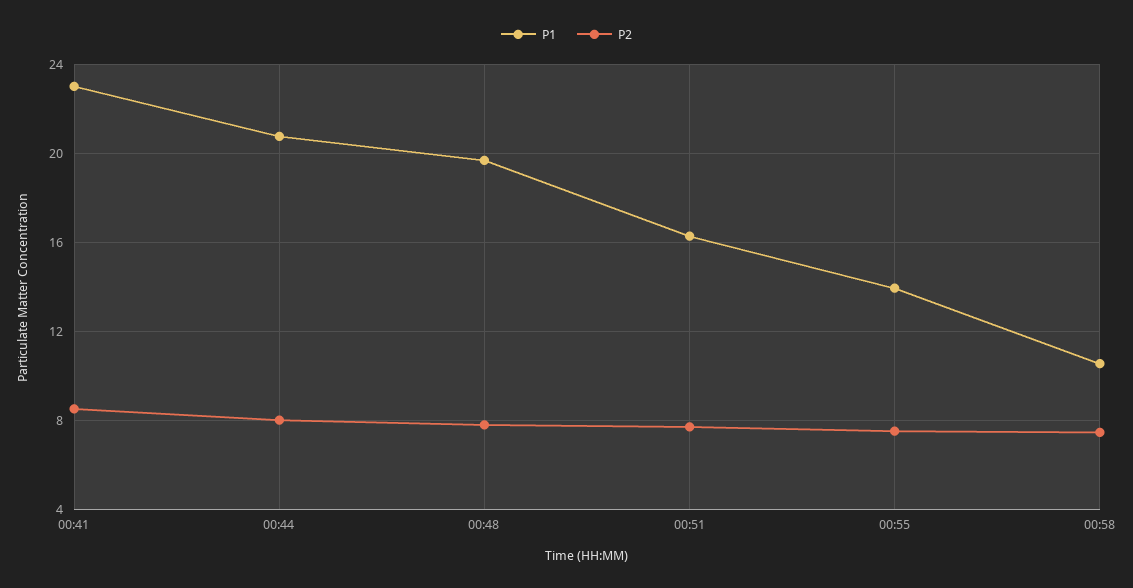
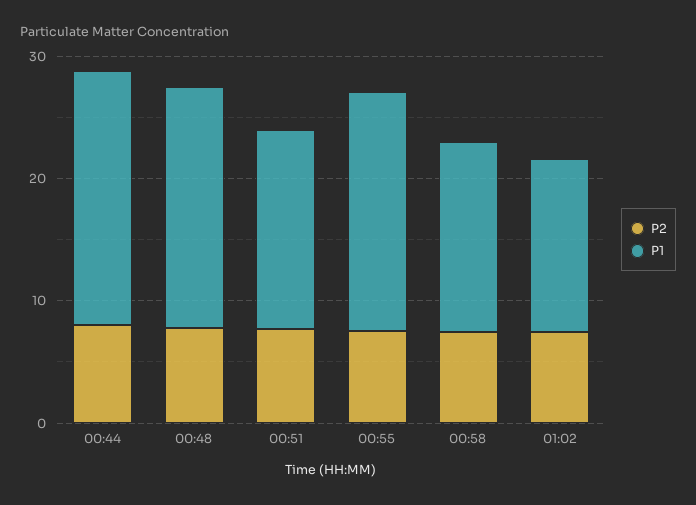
P1, 00:41: 23 -> none
P2, 00:41: 8.5 -> none
P1, 00:55: 14 -> 20
P1, 00:58: 10.5 -> 16
P2, 01:02: none -> 8
P1, 01:02: none -> 14

